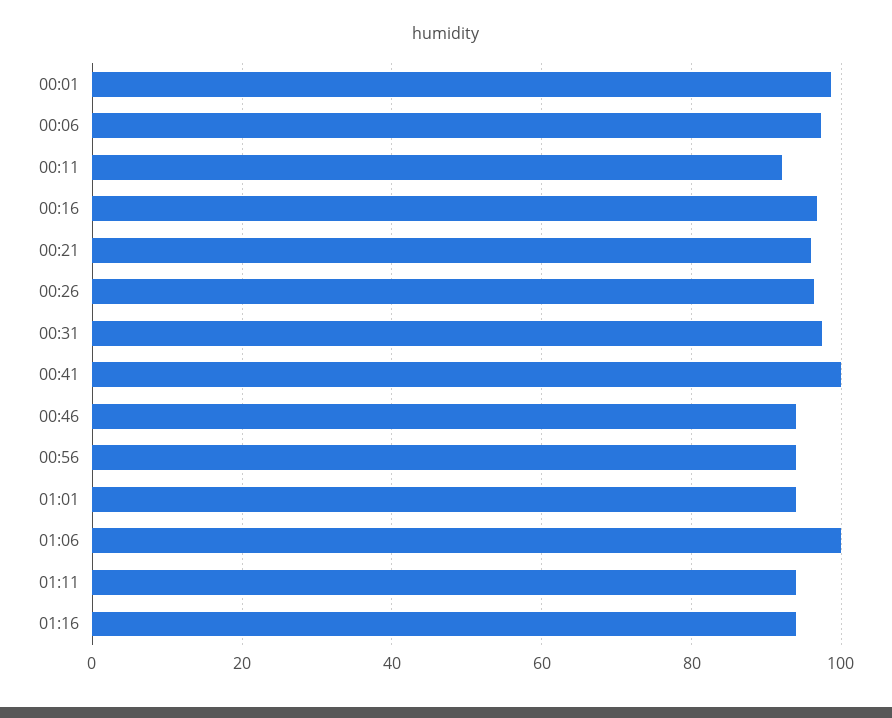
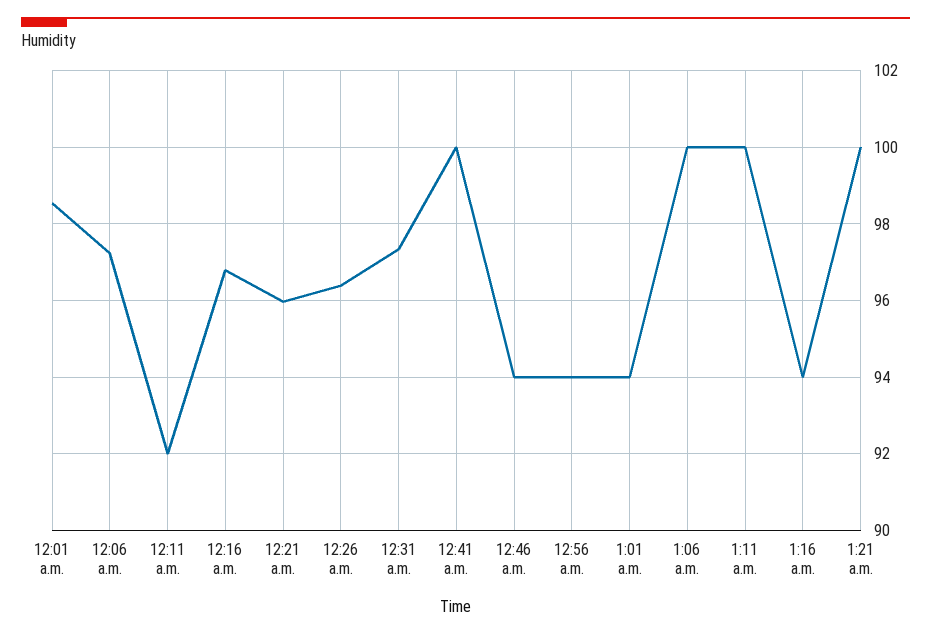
01:11: 94 -> 100
1:21 a.m.: none -> 100

